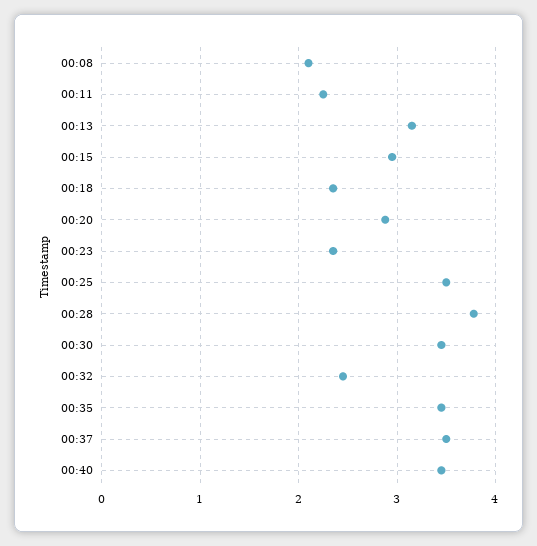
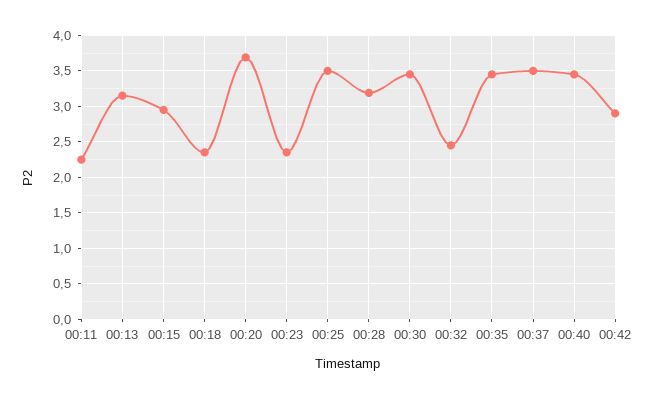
00:08: 2.1 -> none
00:20: 2.9 -> 3.7
00:28: 3.8 -> 3.2
00:42: none -> 2.9

